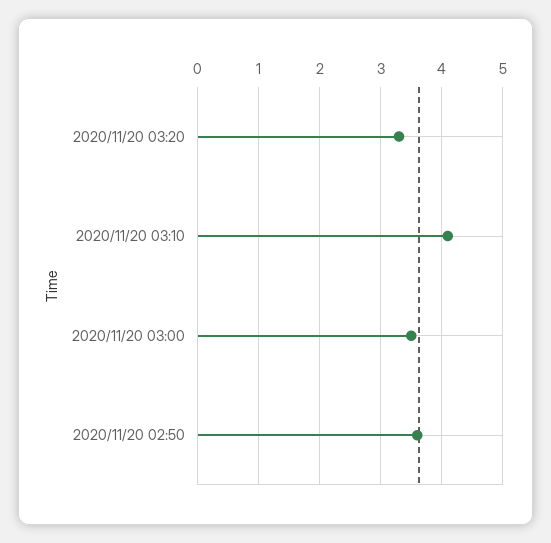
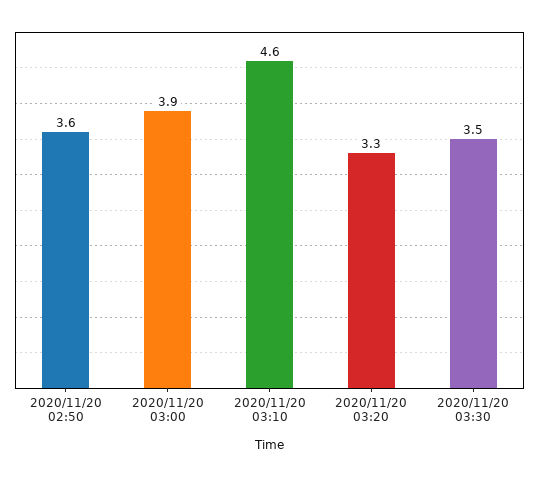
2020/11/20 03:10: 4.1 -> 4.6
2020/11/20 03:00: 3.5 -> 3.9
2020/11/20 03:30: none -> 3.5

